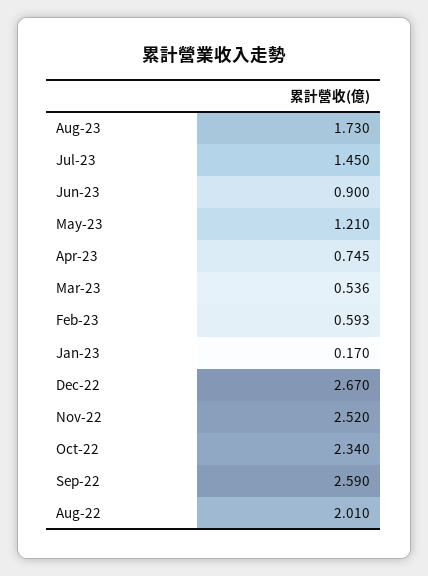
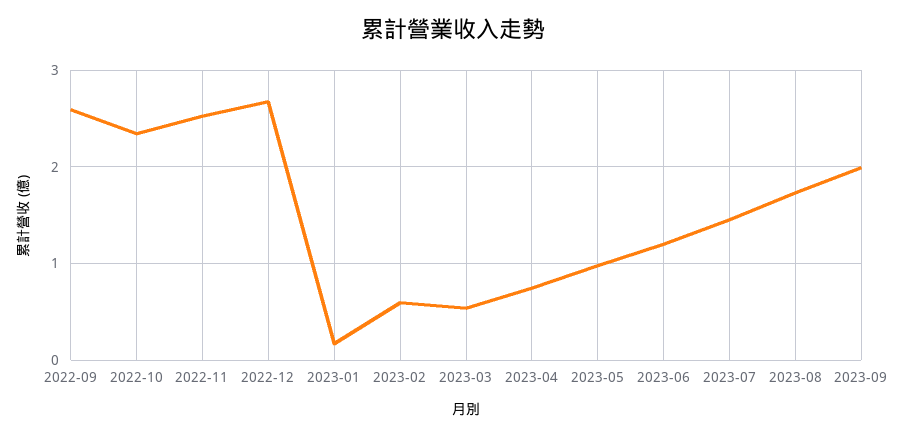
Jun-23: 0.9 -> 1.2
May-23: 1.21 -> 1
Aug-22: 2.01 -> none
2023-09: none -> 2

